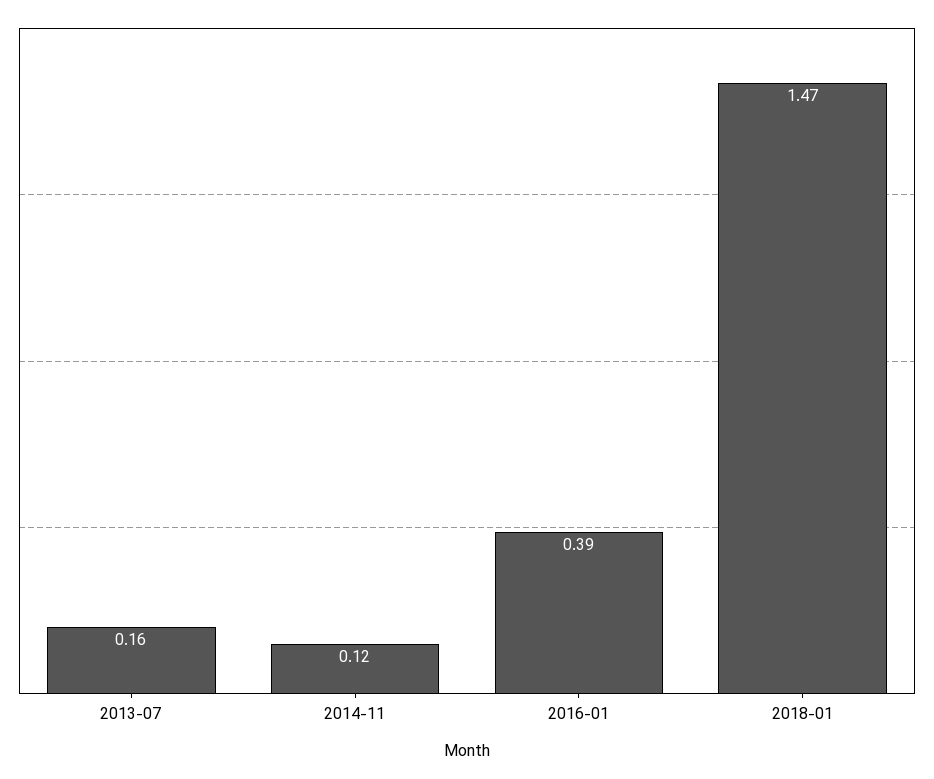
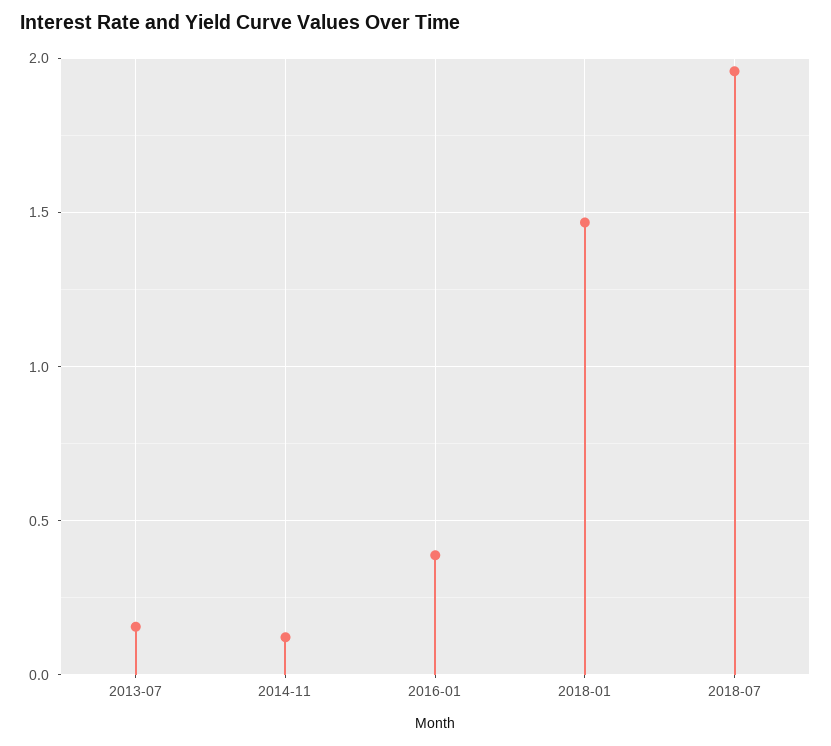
2018-07: none -> 1.95

